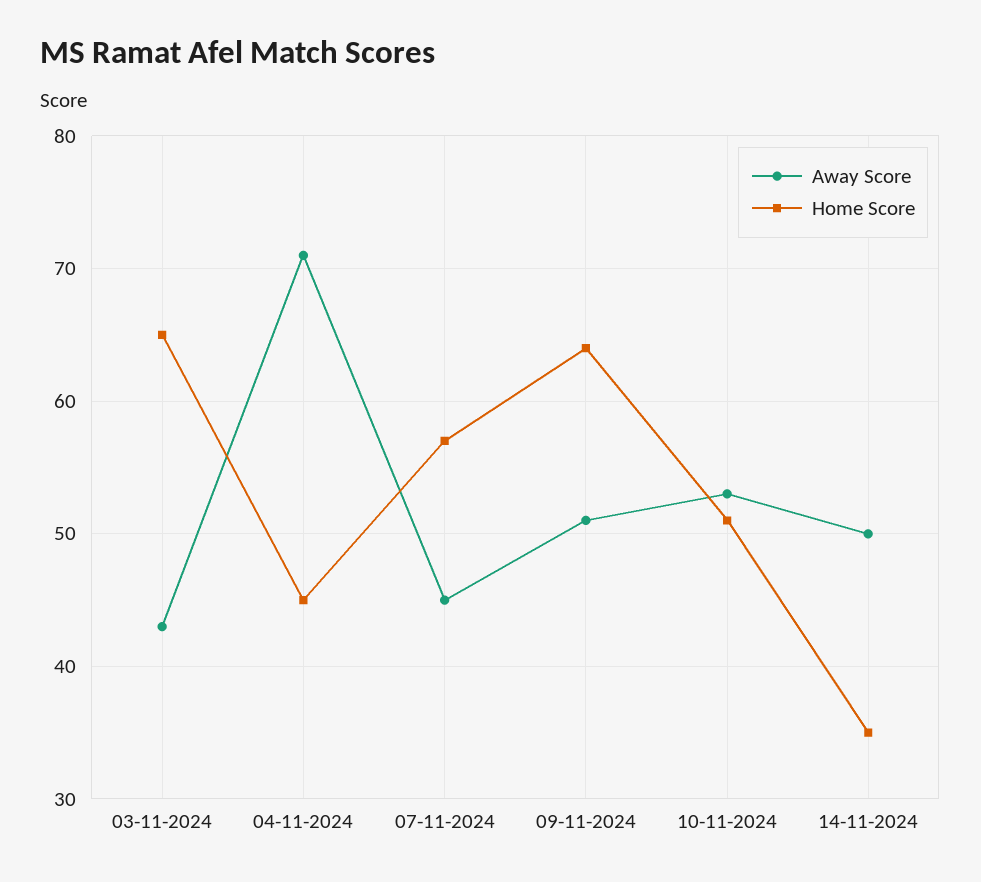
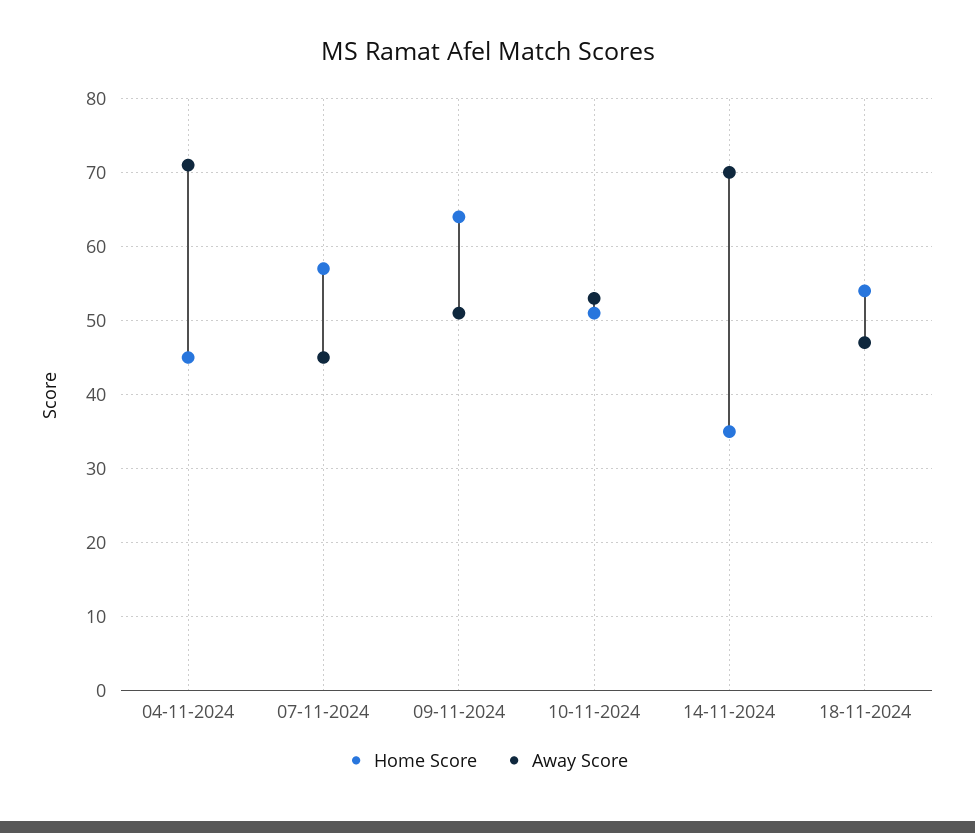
Away Score, 03-11-2024: 43 -> none
Home Score, 03-11-2024: 65 -> none
Away Score, 14-11-2024: 50 -> 70
Home Score, 18-11-2024: none -> 54
Away Score, 18-11-2024: none -> 47

